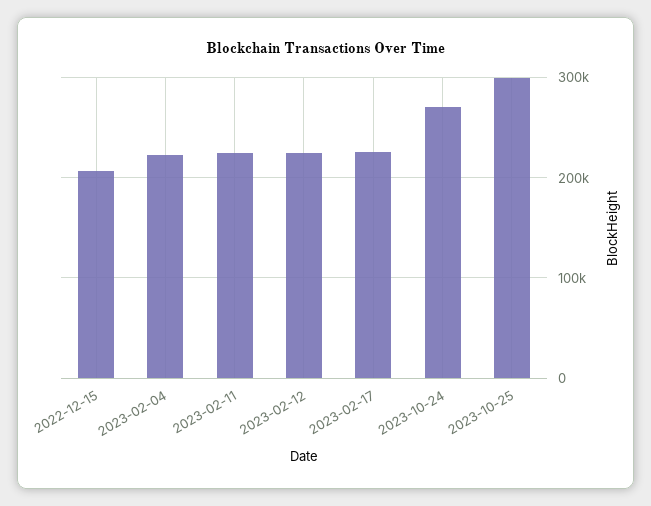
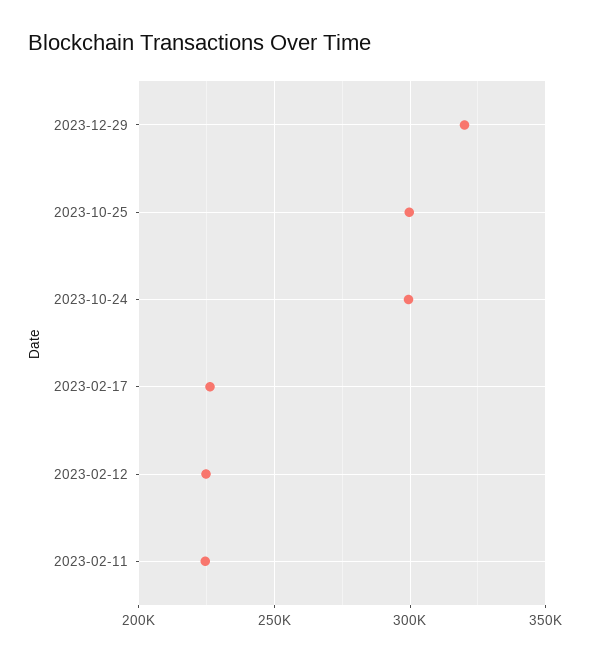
2022-12-15: 210000 -> none
2023-02-04: 220000 -> none
2023-10-24: 270000 -> 300000
2023-12-29: none -> 320000

